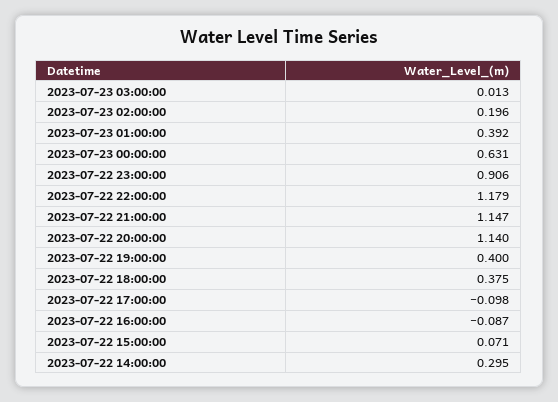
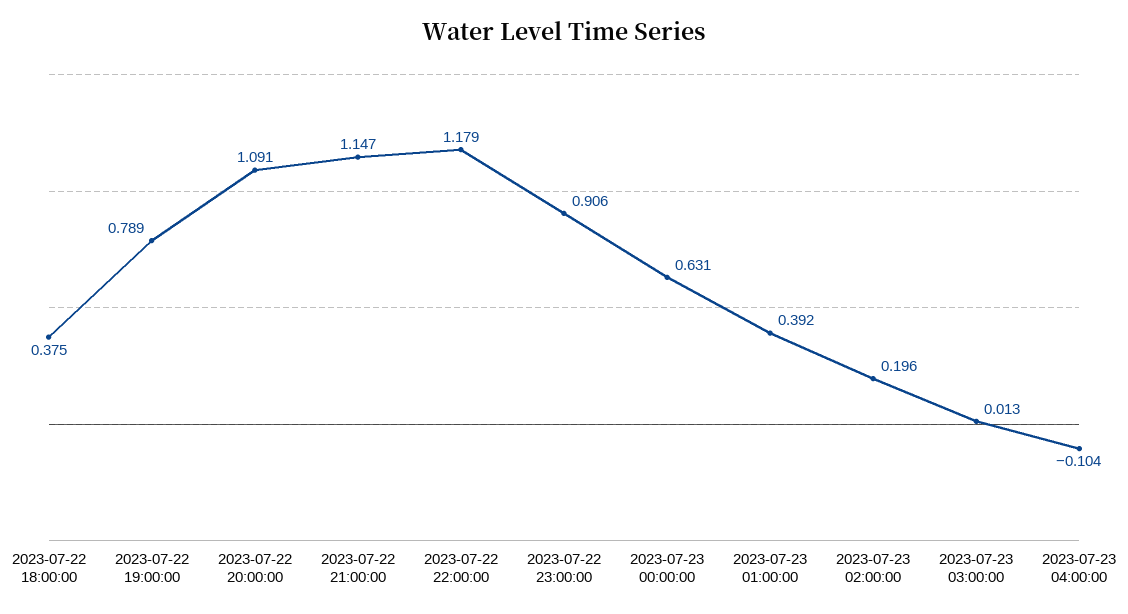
2023-07-22 20:00:00: 1.14 -> 1.091
2023-07-22 19:00:00: 0.4 -> 0.789
2023-07-22 17:00:00: -0.098 -> none
2023-07-22 16:00:00: -0.087 -> none
2023-07-22 15:00:00: 0.071 -> none
2023-07-22 14:00:00: 0.295 -> none
2023-07-23 04:00:00: none -> -0.104

